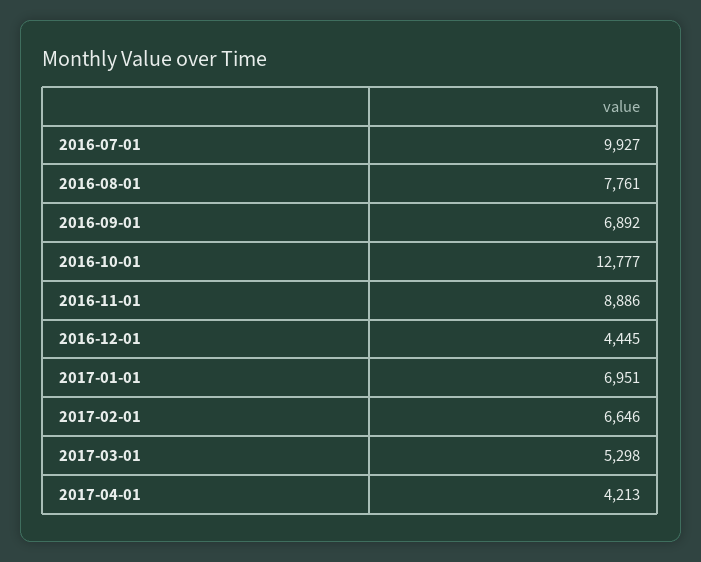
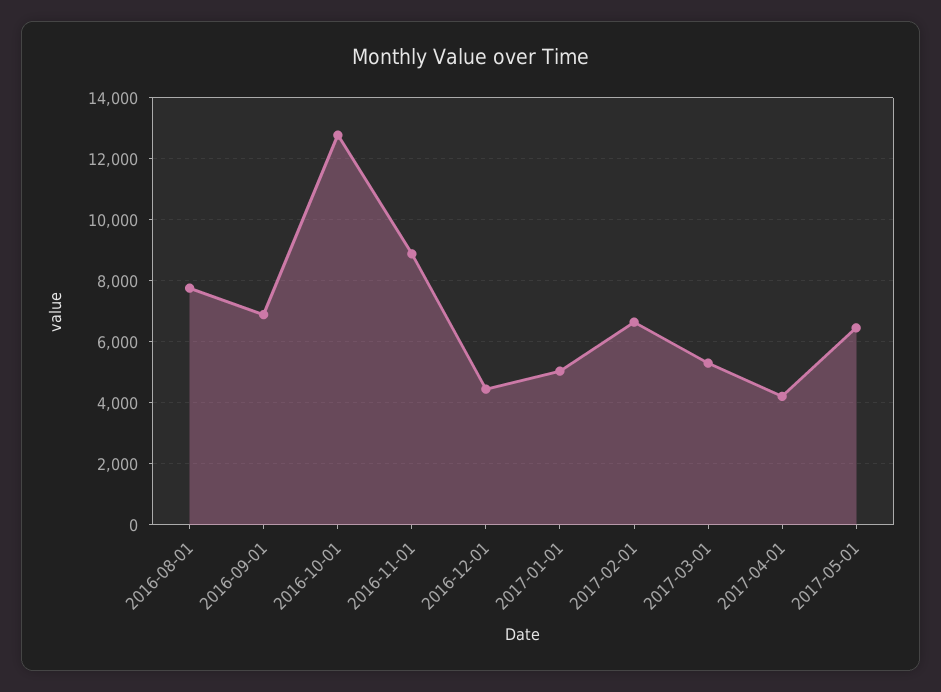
2016-07-01: 9927 -> none
2017-01-01: 6951 -> 5000
2017-05-01: none -> 6400

